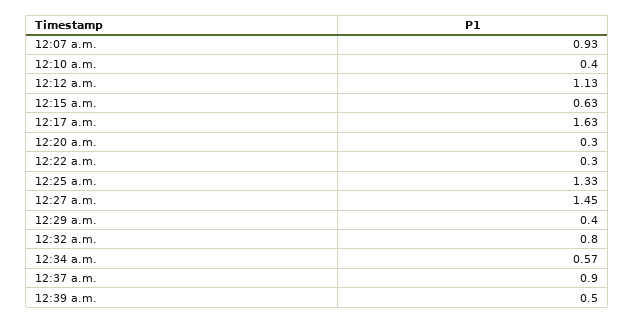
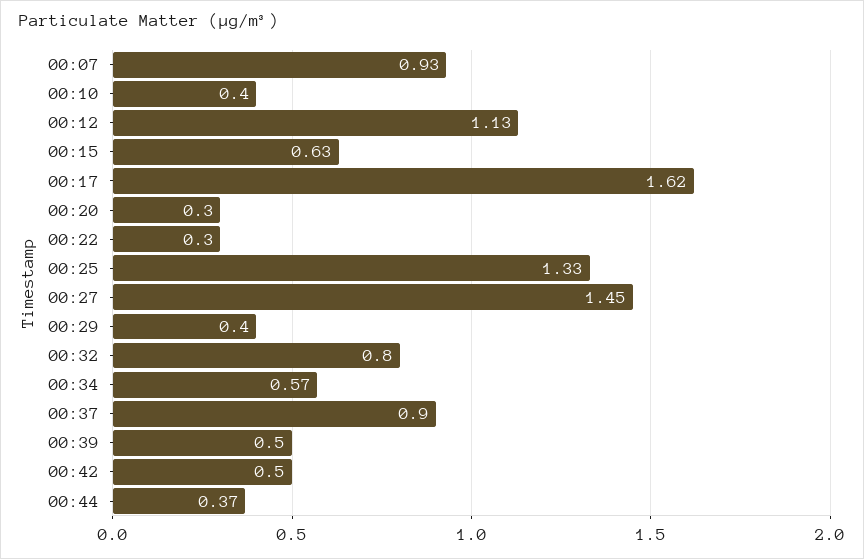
12:17 a.m.: 1.63 -> 1.62
00:42: none -> 0.5
00:44: none -> 0.37

